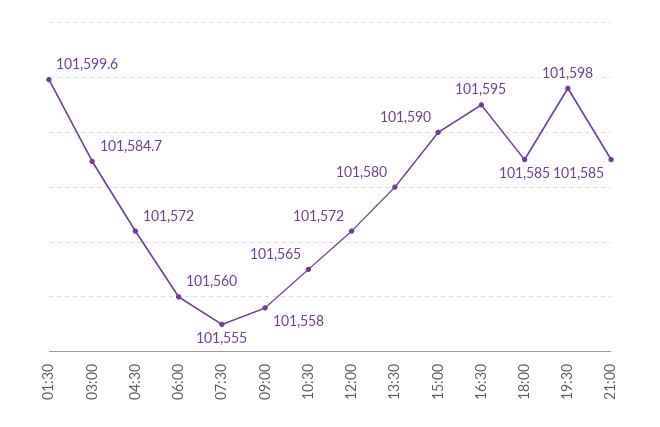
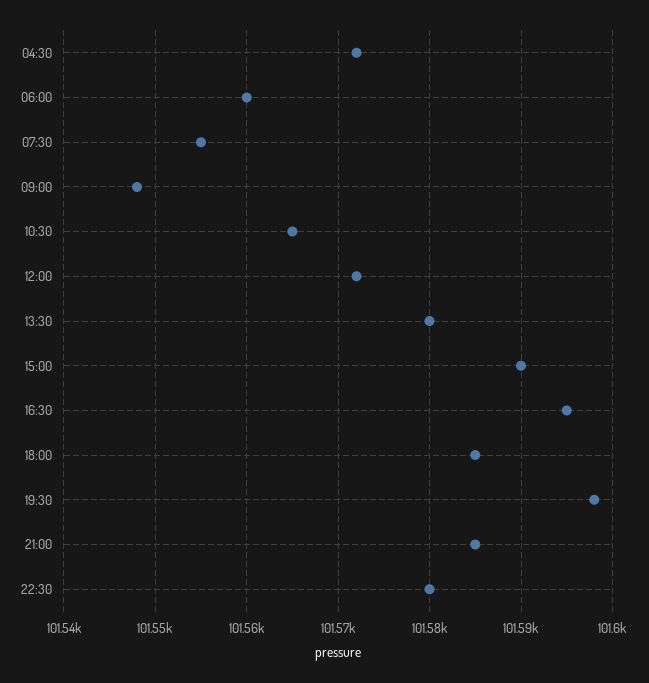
01:30: 101599.6 -> none
03:00: 101584.7 -> none
09:00: 101558 -> 101548
22:30: none -> 101580

